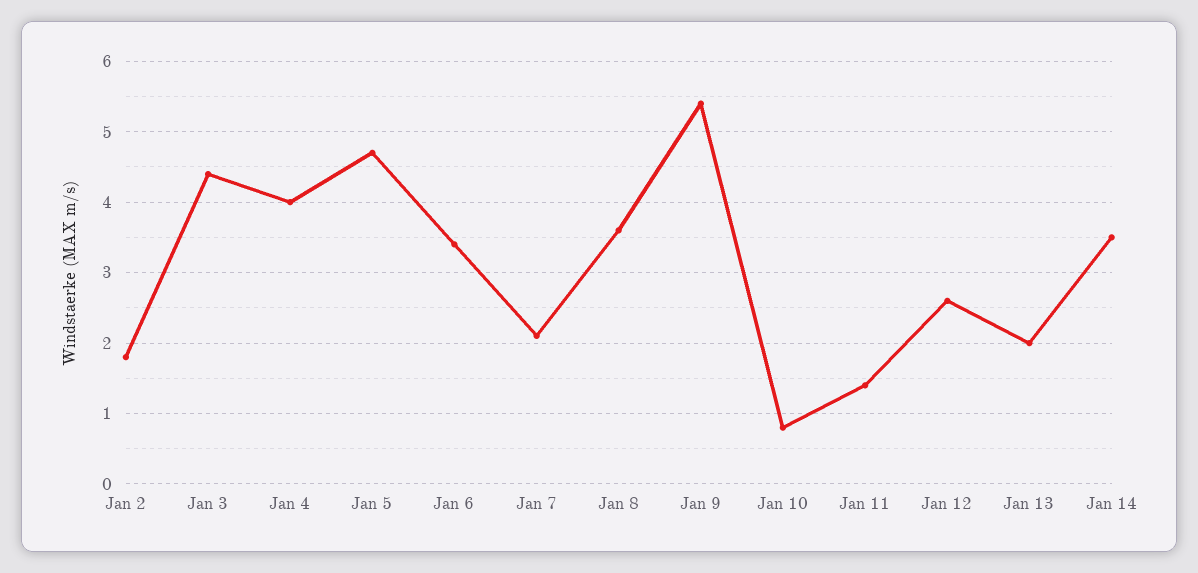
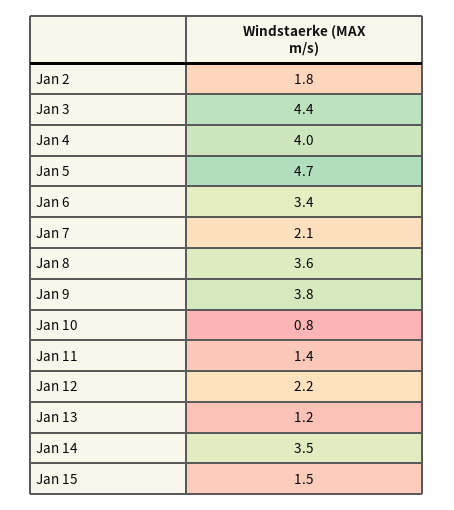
Jan 9: 5.4 -> 3.8
Jan 12: 2.6 -> 2.2
Jan 13: 2 -> 1.2
Jan 15: none -> 1.5

